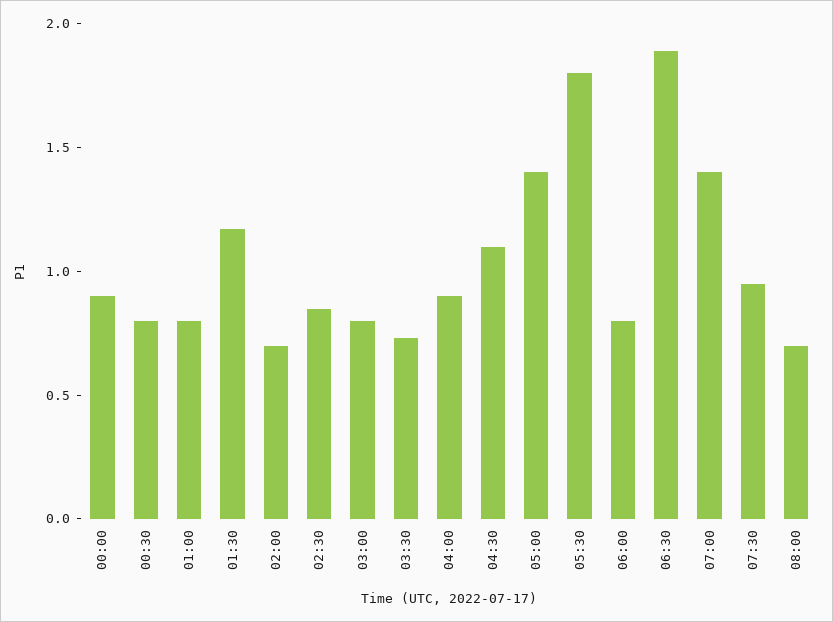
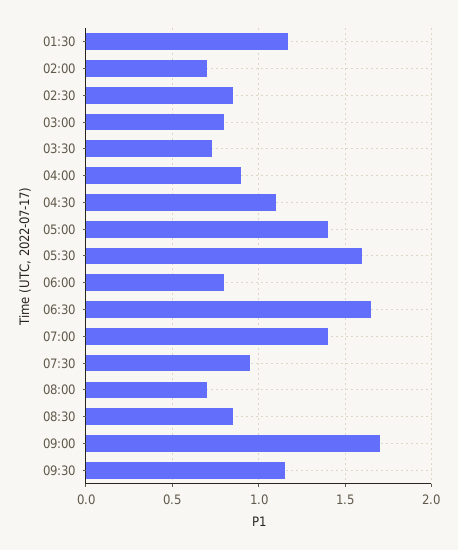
00:00: 0.9 -> none
00:30: 0.8 -> none
01:00: 0.8 -> none
05:30: 1.8 -> 1.6
06:30: 1.9 -> 1.65
08:30: none -> 0.85
09:00: none -> 1.7
09:30: none -> 1.15

